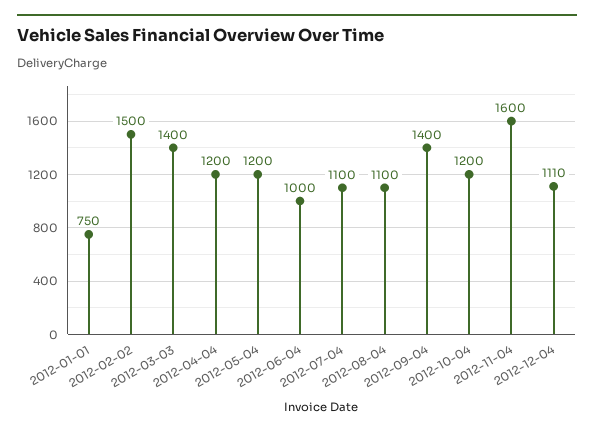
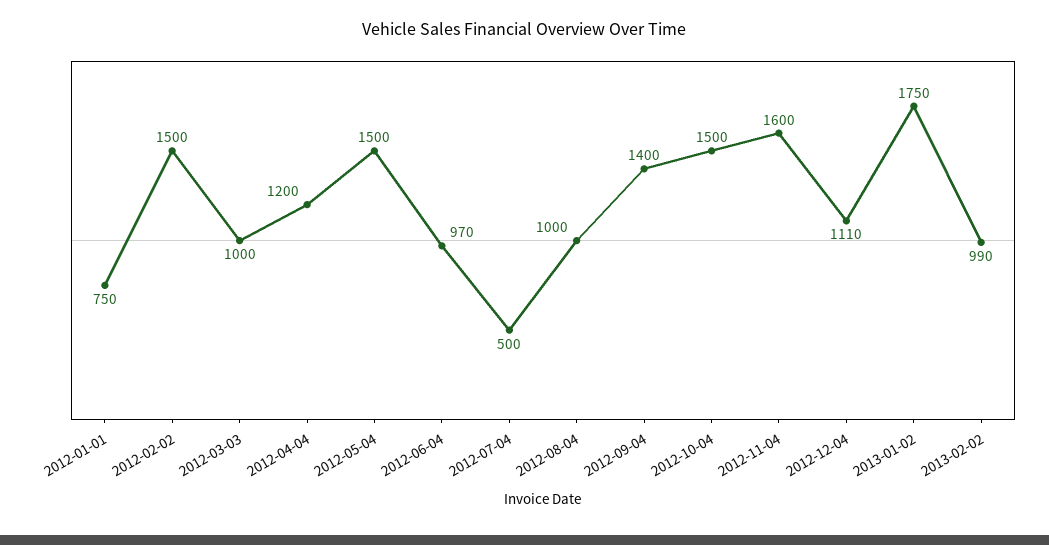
2012-03-03: 1400 -> 1000
2012-05-04: 1200 -> 1500
2012-06-04: 1000 -> 970
2012-07-04: 1100 -> 500
2012-08-04: 1100 -> 1000
2012-10-04: 1200 -> 1500
2013-01-02: none -> 1750
2013-02-02: none -> 990

